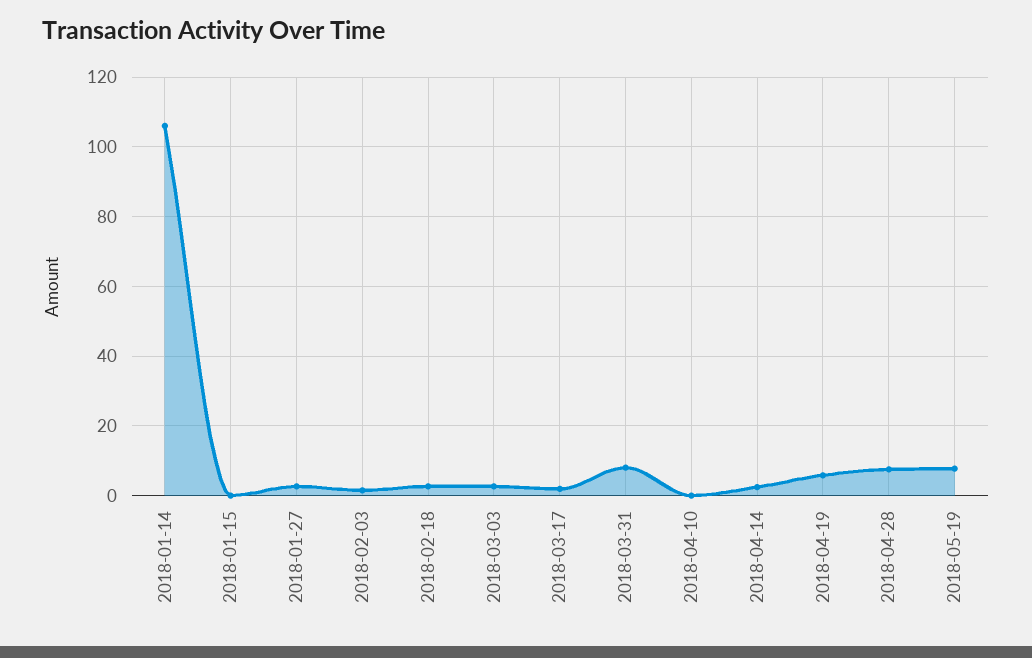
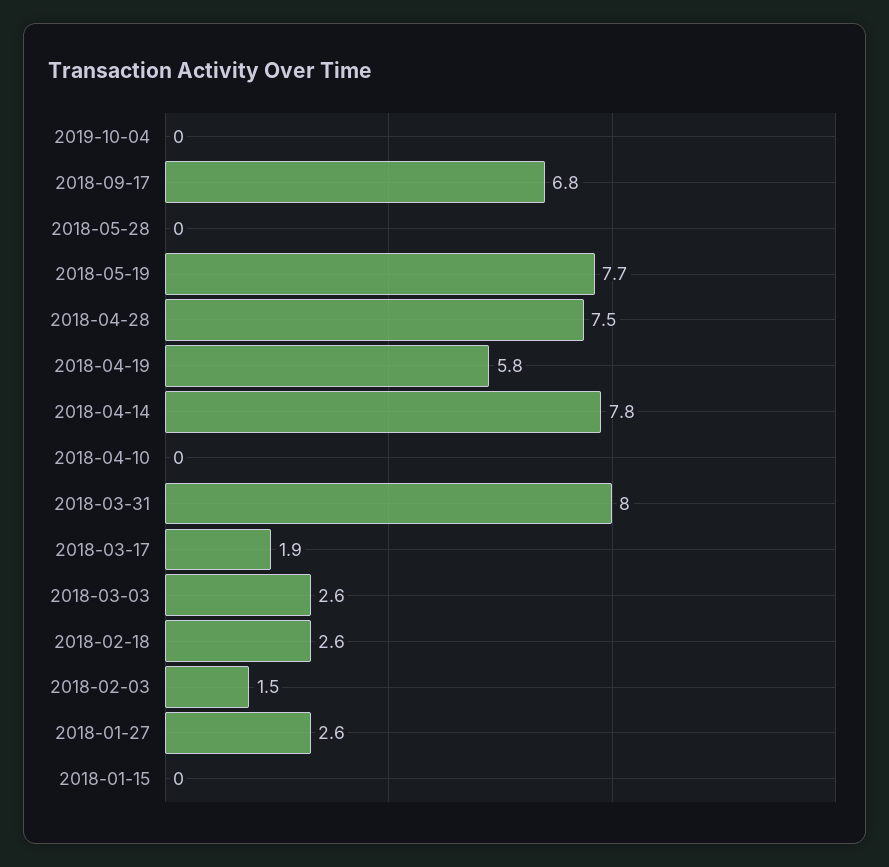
2018-01-14: 106 -> none
2018-04-14: 2 -> 7.8
2019-10-04: none -> 0
2018-09-17: none -> 6.8
2018-05-28: none -> 0

